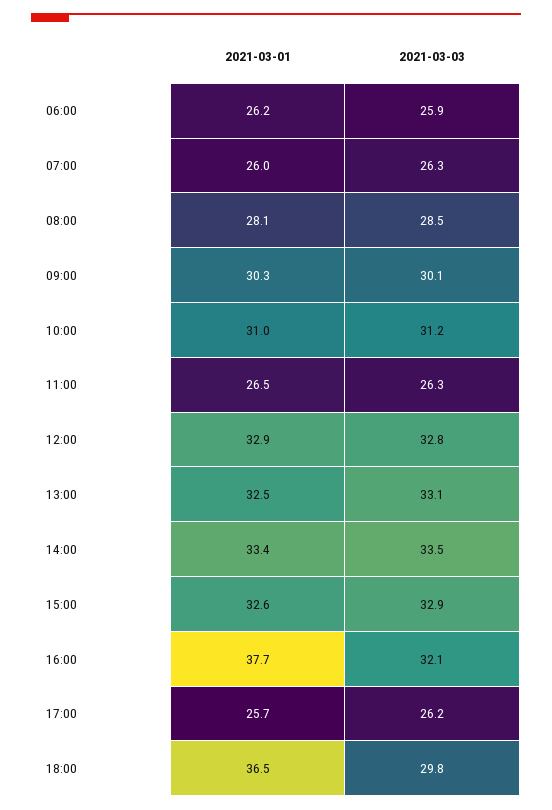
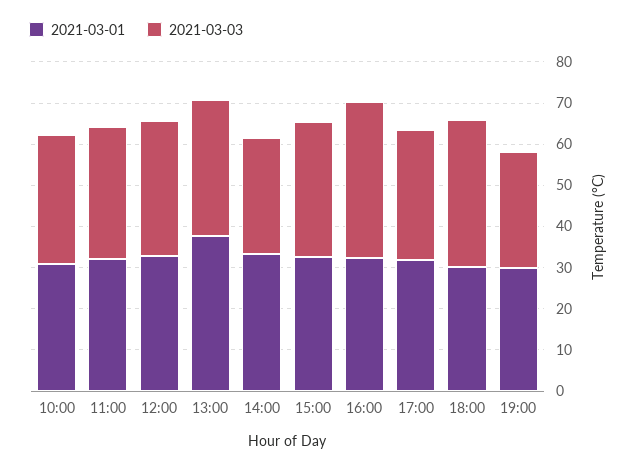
2021-03-01, 06:00: 26.2 -> none
2021-03-03, 06:00: 25.9 -> none
2021-03-01, 07:00: 26 -> none
2021-03-03, 07:00: 26.3 -> none
2021-03-01, 08:00: 28.1 -> none
2021-03-03, 08:00: 28.5 -> none
2021-03-01, 09:00: 30.3 -> none
2021-03-03, 09:00: 30.1 -> none
2021-03-01, 11:00: 26.5 -> 32
2021-03-03, 11:00: 26.3 -> 32
2021-03-01, 13:00: 32.5 -> 38
2021-03-03, 14:00: 33.5 -> 28
2021-03-01, 16:00: 37.7 -> 32
2021-03-03, 16:00: 32.1 -> 38
2021-03-01, 17:00: 25.7 -> 32
2021-03-03, 17:00: 26.2 -> 32
2021-03-01, 18:00: 36.5 -> 30
2021-03-03, 18:00: 29.8 -> 36
2021-03-01, 19:00: none -> 30
2021-03-03, 19:00: none -> 28

